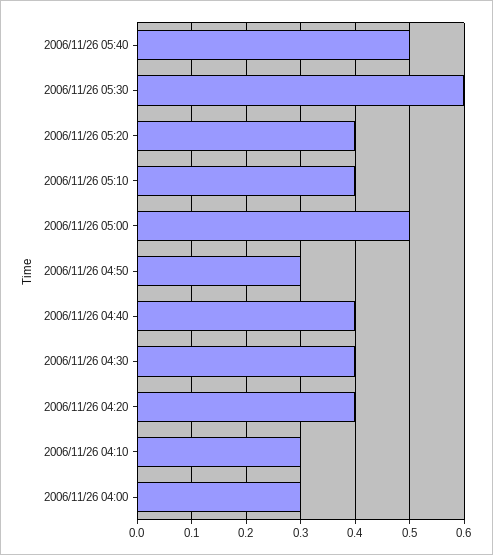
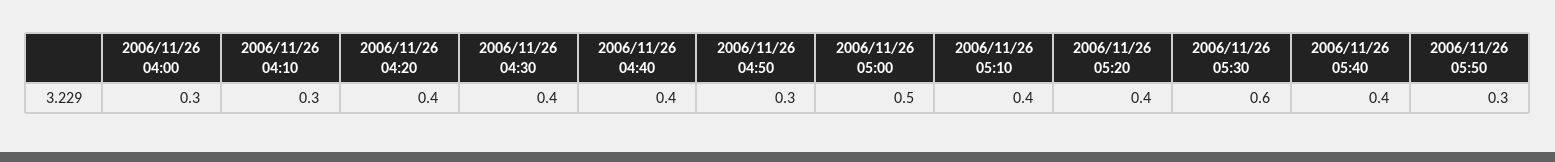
2006/11/26 05:40: 0.5 -> 0.4
2006/11/26 05:50: none -> 0.3

